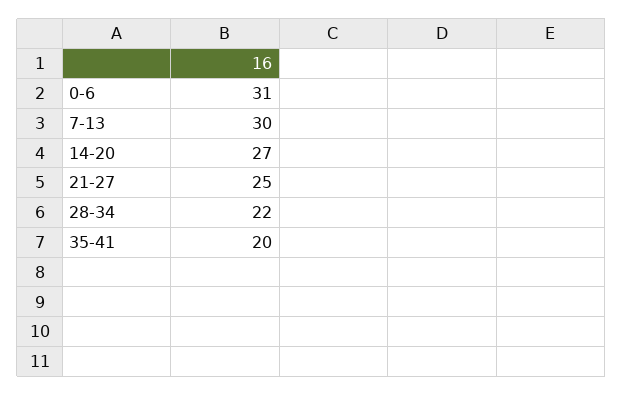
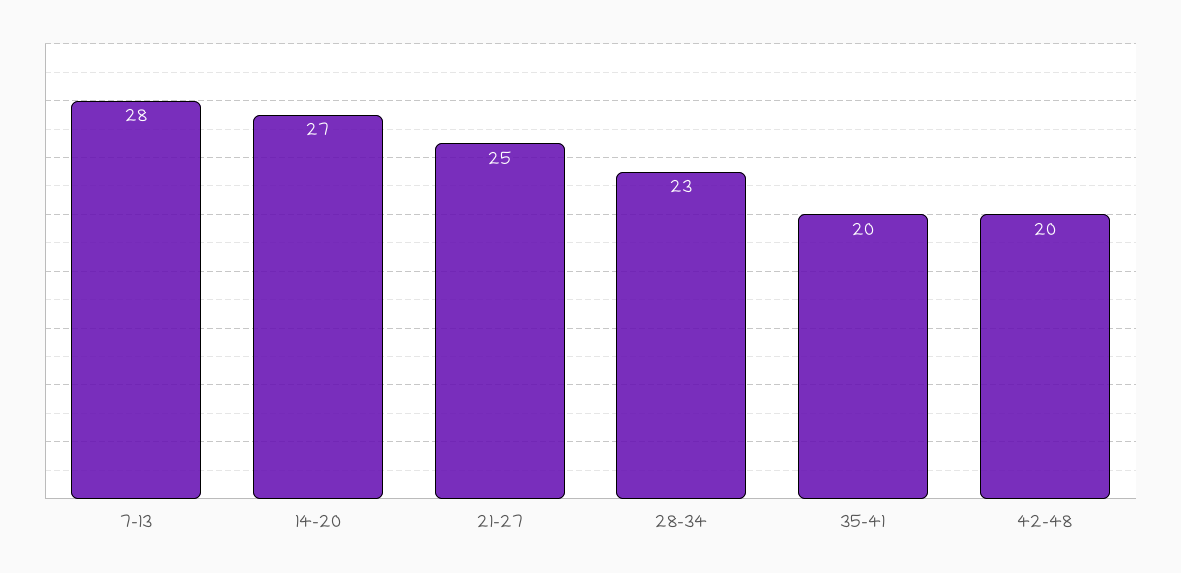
0-6: 31 -> none
7-13: 30 -> 28
28-34: 22 -> 23
42-48: none -> 20

